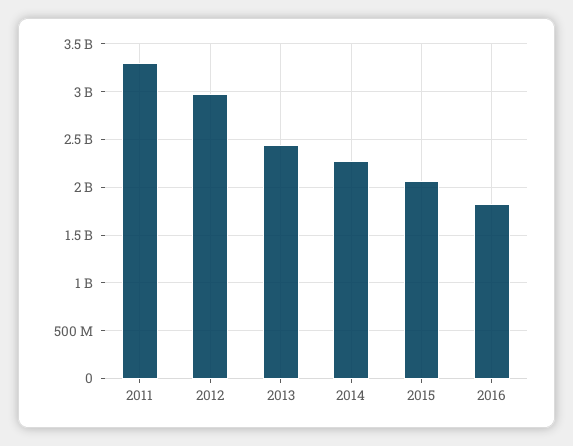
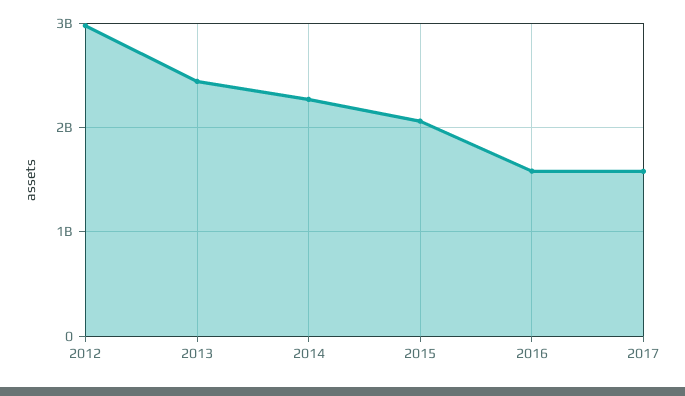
2011: 3300000000 -> none
2016: 1800000000 -> 1600000000
2017: none -> 1600000000

